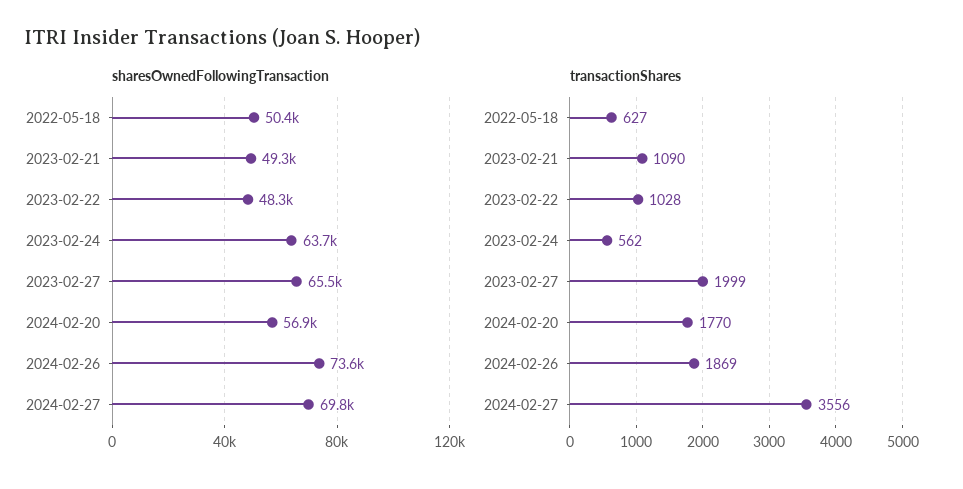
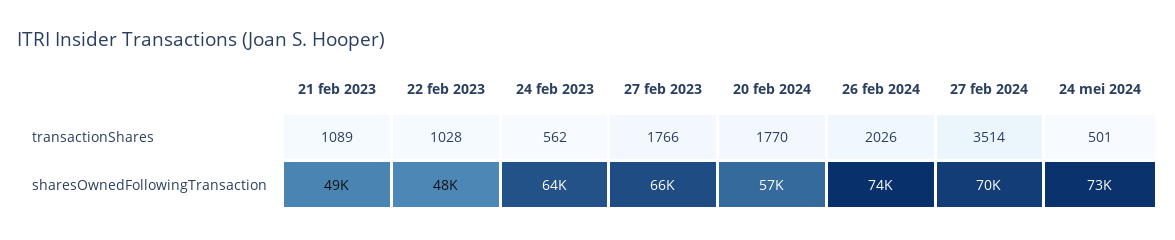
sharesOwnedFollowingTransaction, 2022-05-18: 50400 -> none
transactionShares, 2022-05-18: 627 -> none
transactionShares, 2023-02-21: 1090 -> 1089
transactionShares, 2023-02-27: 1999 -> 1766
transactionShares, 2024-02-26: 1869 -> 2026
transactionShares, 2024-02-27: 3556 -> 3514
transactionShares, 24 mei 2024: none -> 501
sharesOwnedFollowingTransaction, 24 mei 2024: none -> 73000

